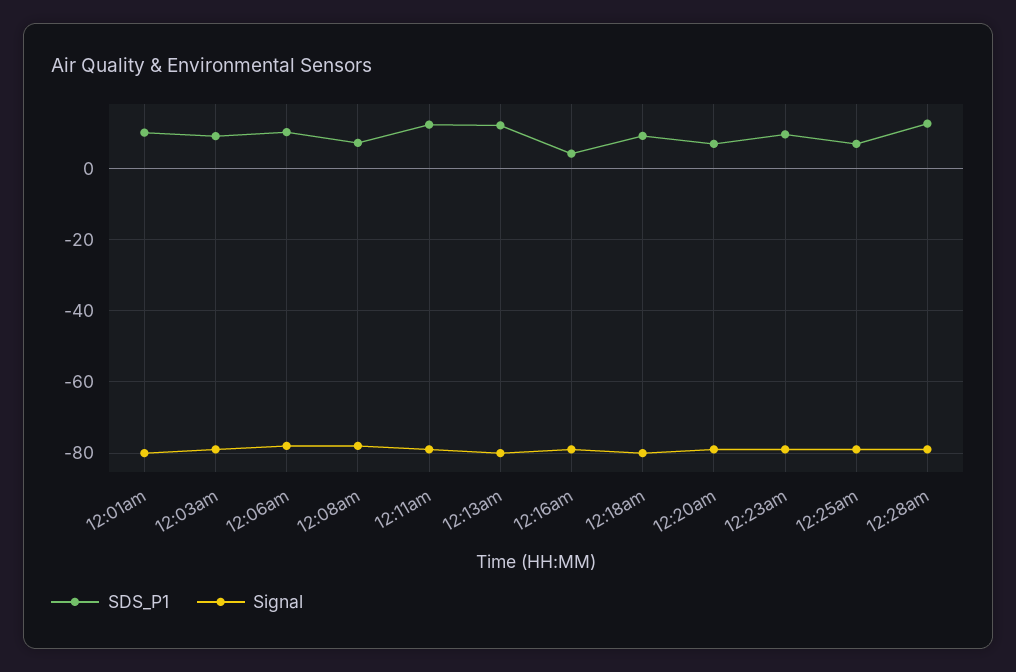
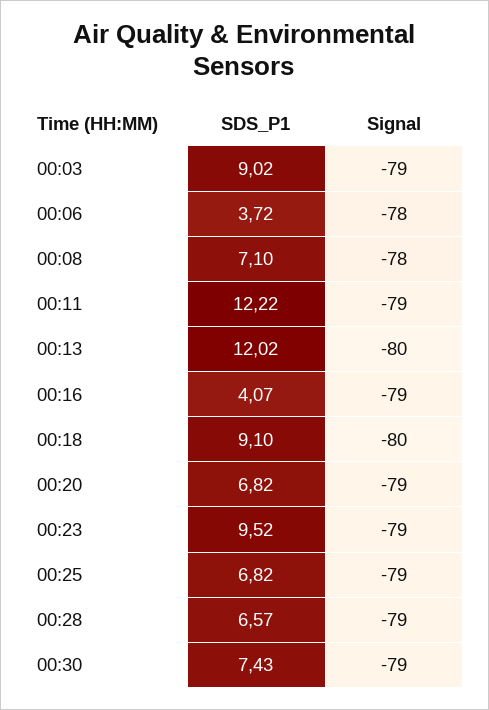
SDS_P1, 12:01am: 10 -> none
Signal, 12:01am: -80 -> none
SDS_P1, 12:06am: 10 -> 3.72
SDS_P1, 12:28am: 12 -> 6.57
SDS_P1, 00:30: none -> 7.43
Signal, 00:30: none -> -79

